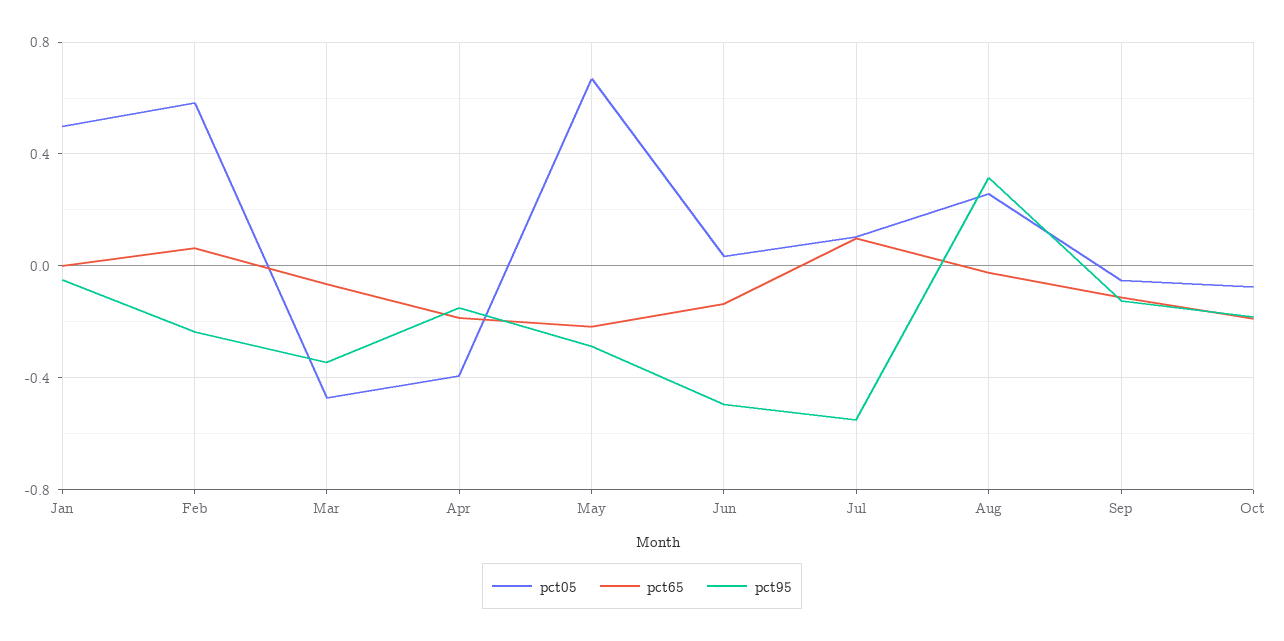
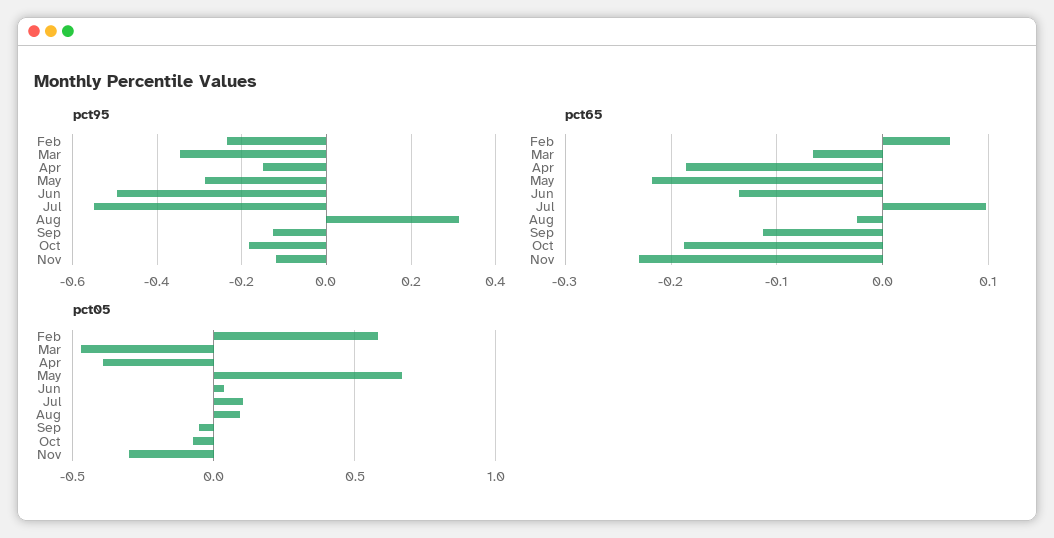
pct05, Jan: 0.5 -> none
pct65, Jan: 0 -> none
pct95, Jan: -0.05 -> none
pct05, Aug: 0.25 -> 0.1
pct95, Nov: none -> -0.12
pct65, Nov: none -> -0.23
pct05, Nov: none -> -0.3

